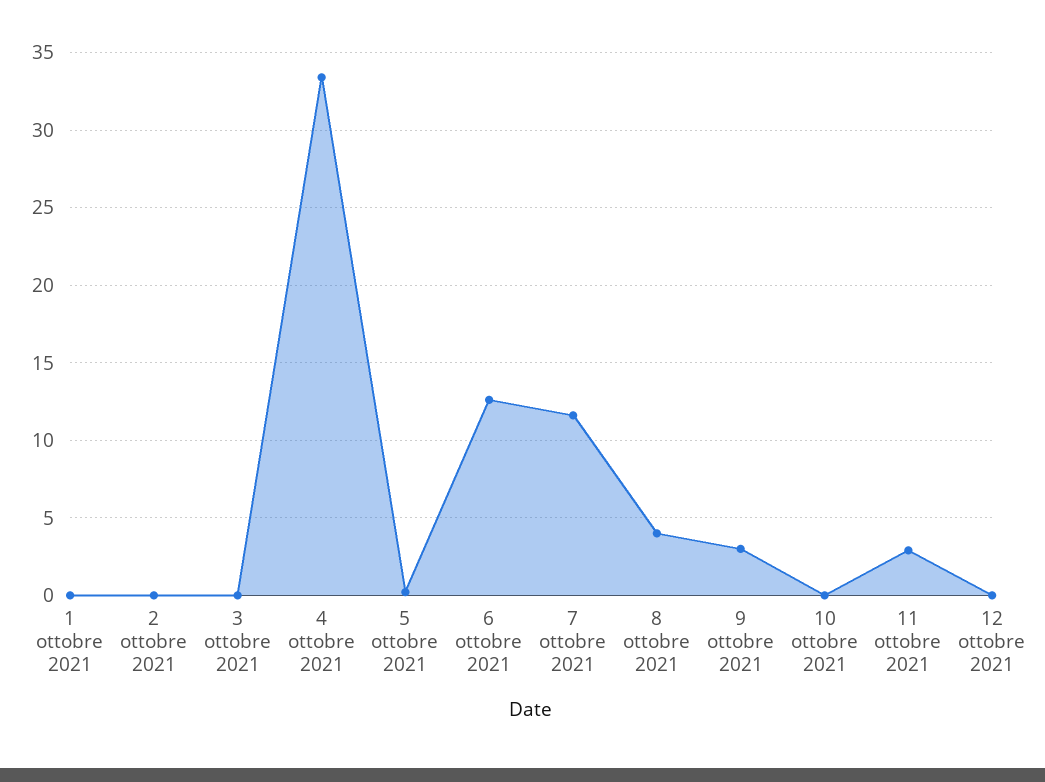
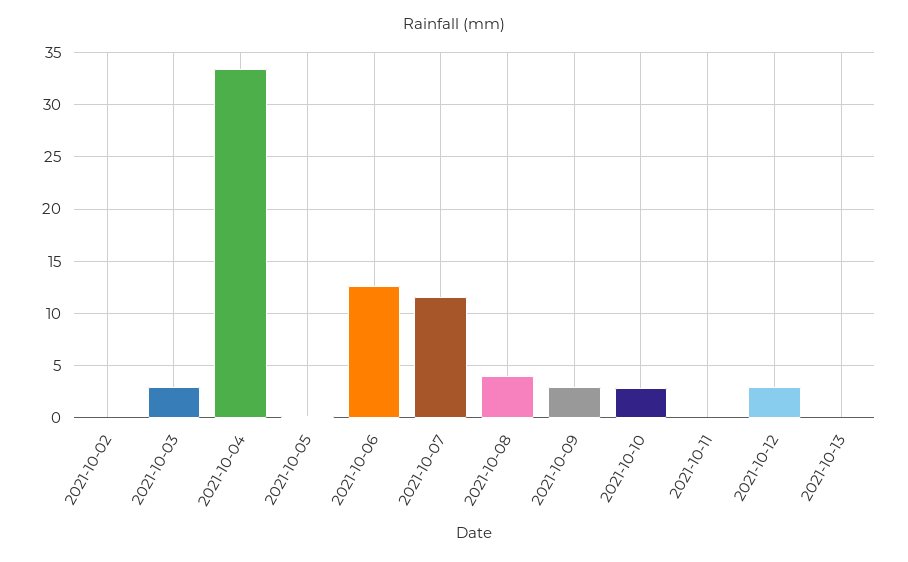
1 ottobre 2021: 0 -> none
3 ottobre 2021: 0 -> 3
10 ottobre 2021: 0 -> 3
11 ottobre 2021: 3 -> 0
12 ottobre 2021: 0 -> 3
2021-10-13: none -> 0

